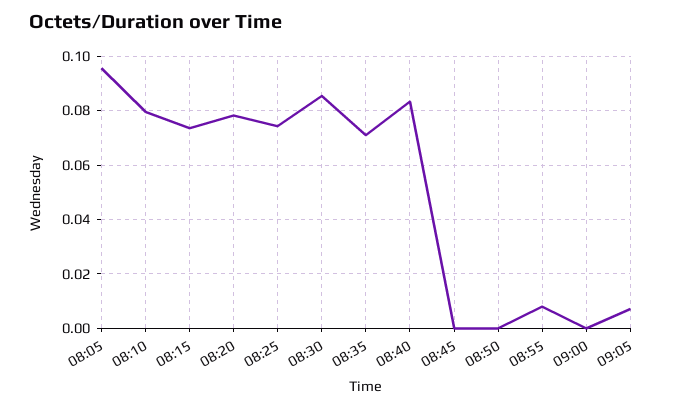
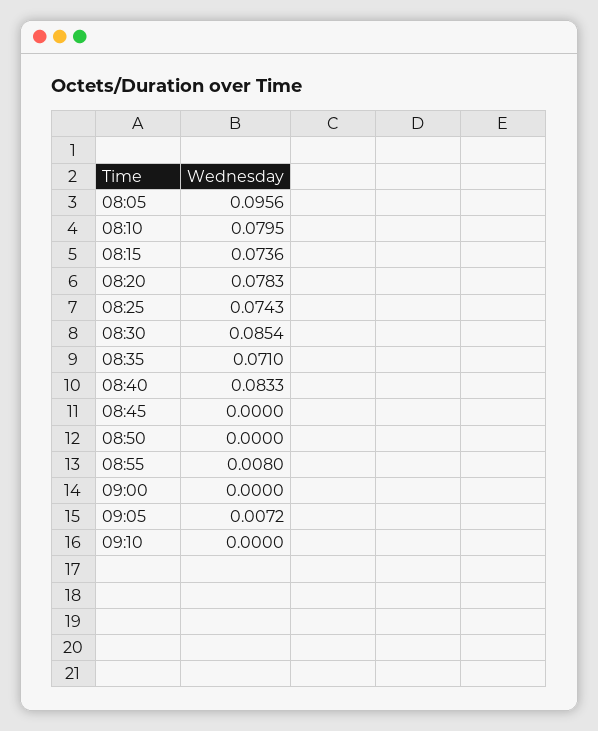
09:10: none -> 0

